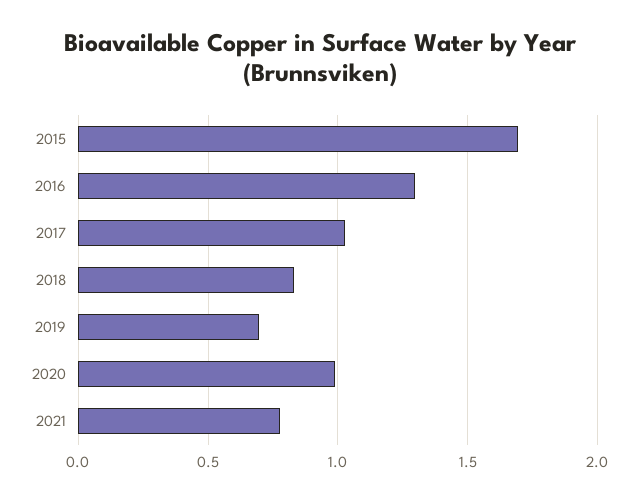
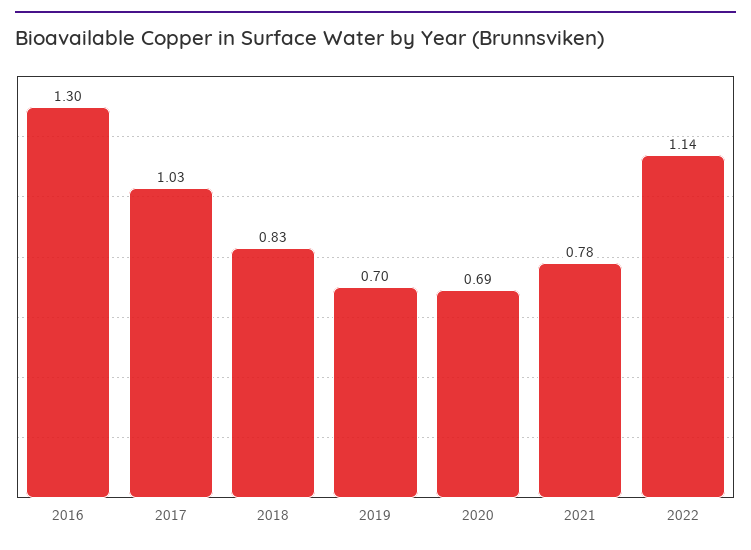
2015: 1.7 -> none
2020: 1 -> 0.69
2022: none -> 1.14

